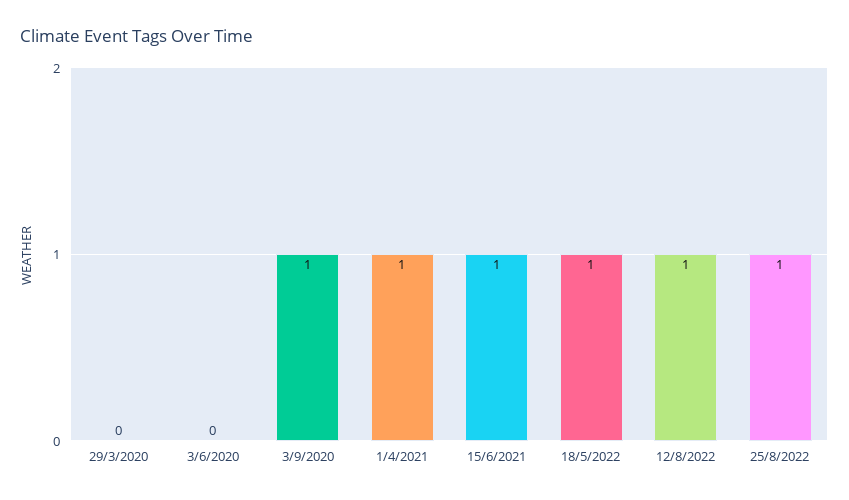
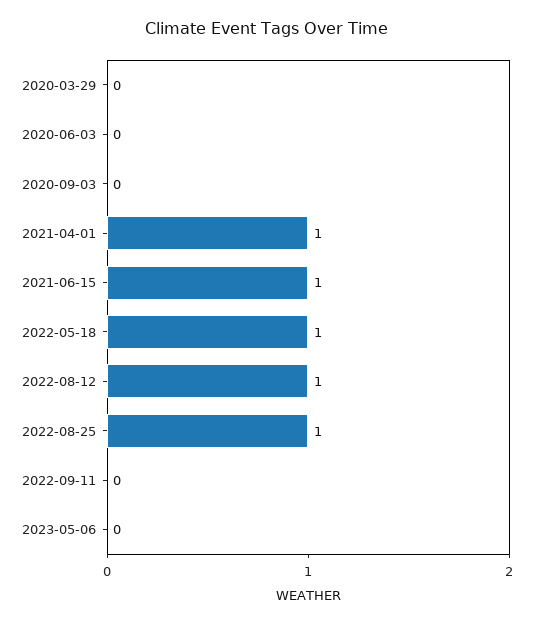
3/9/2020: 1 -> 0
2022-09-11: none -> 0
2023-05-06: none -> 0

